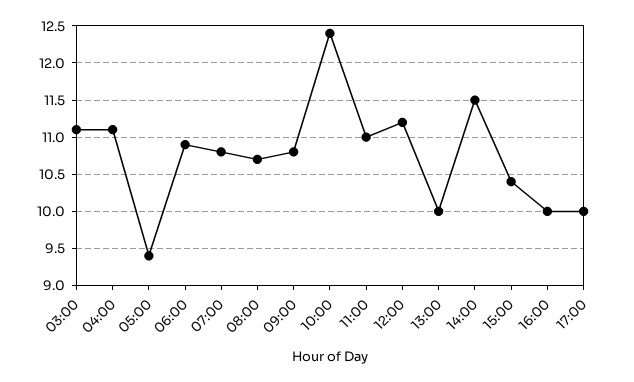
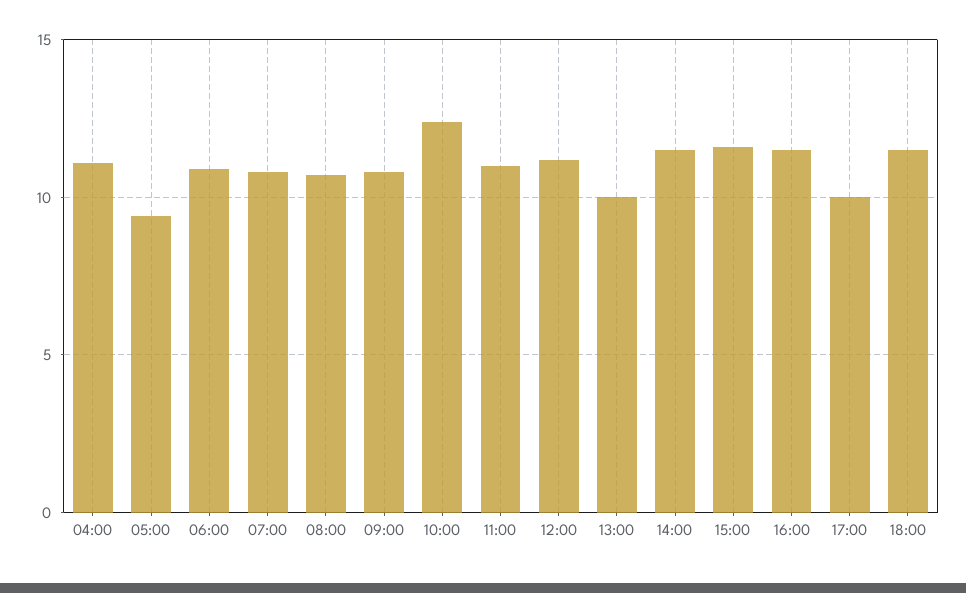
03:00: 11.1 -> none
15:00: 10.4 -> 11.5
16:00: 10 -> 11.5
18:00: none -> 11.5

